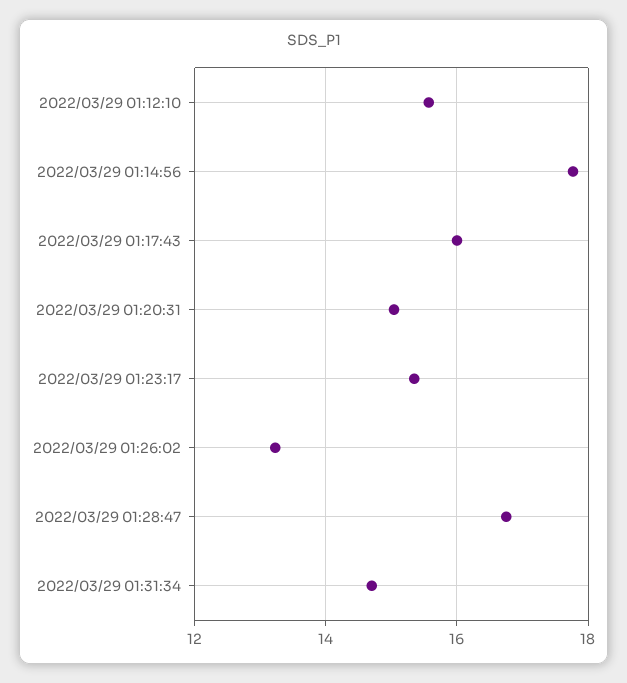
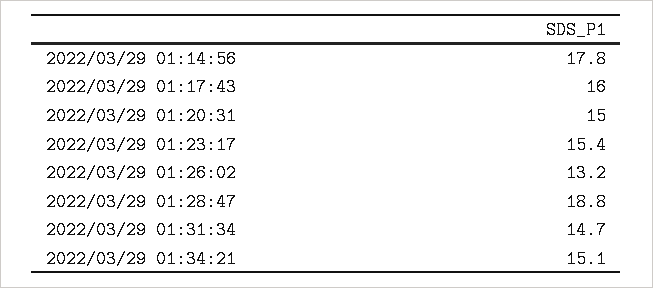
2022/03/29 01:12:10: 15.6 -> none
2022/03/29 01:28:47: 16.8 -> 18.8
2022/03/29 01:34:21: none -> 15.1

